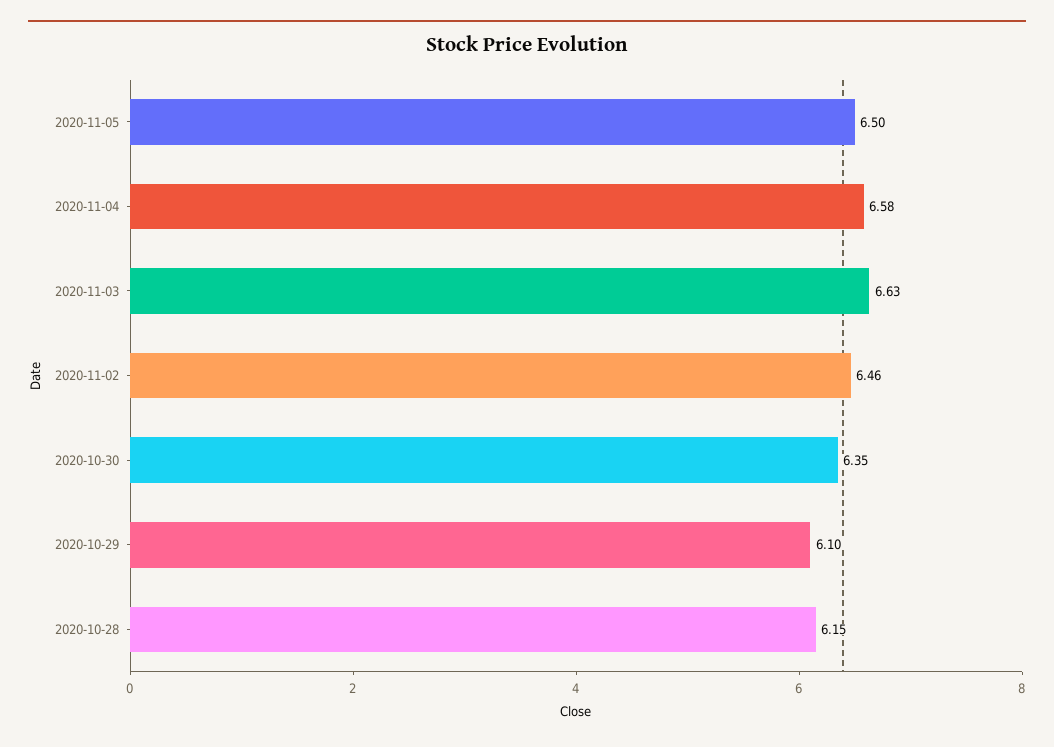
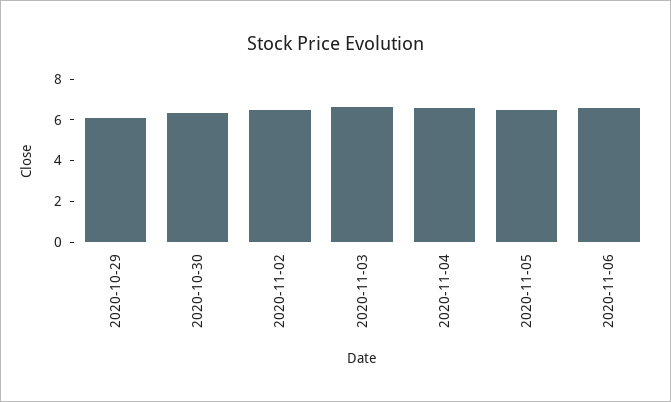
2020-10-28: 6.15 -> none
2020-11-06: none -> 6.5

